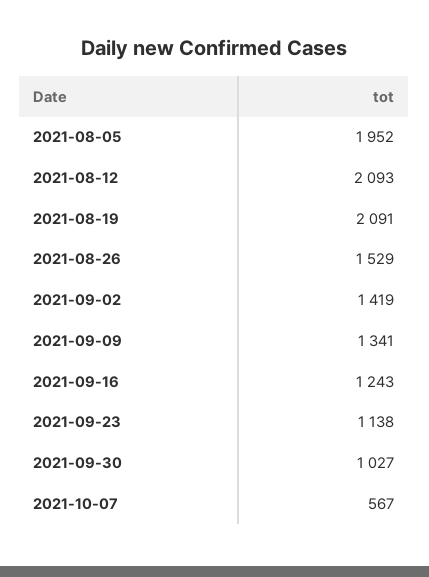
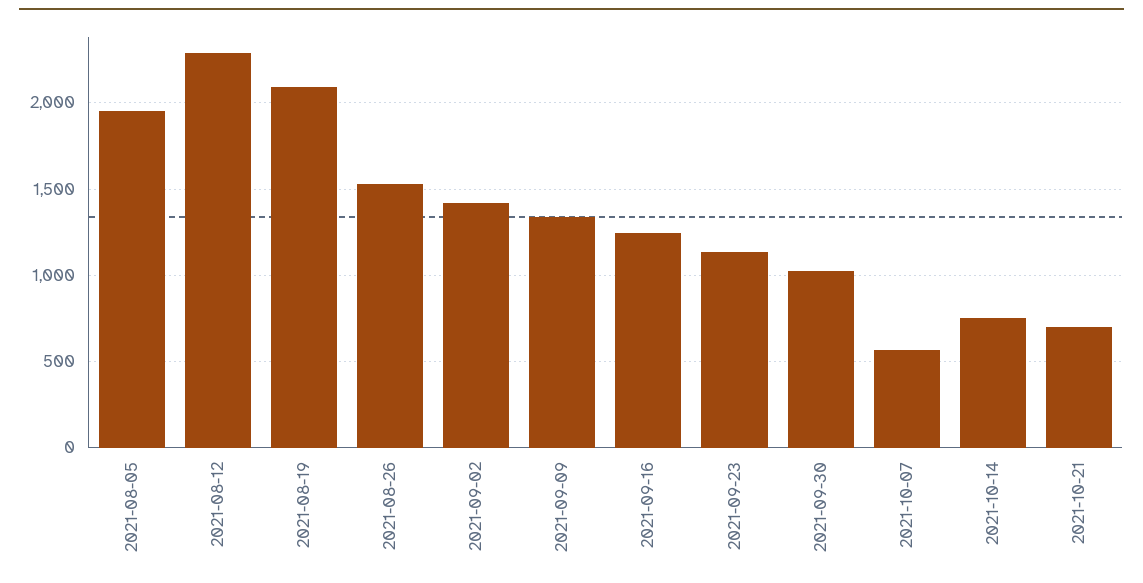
2021-08-12: 2093 -> 2300
2021-10-14: none -> 750
2021-10-21: none -> 700

